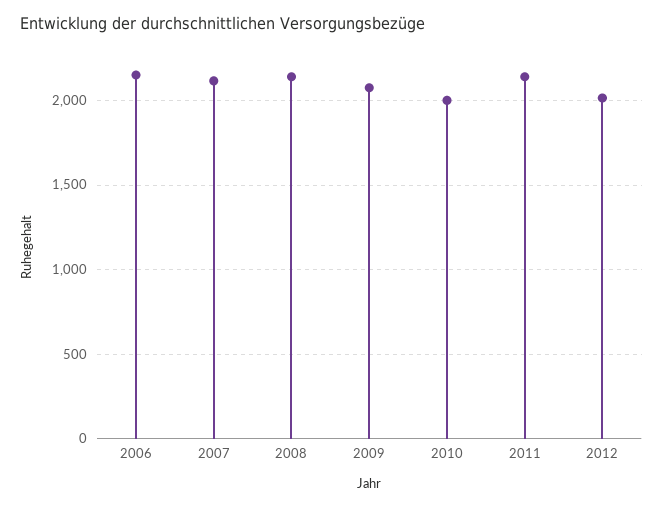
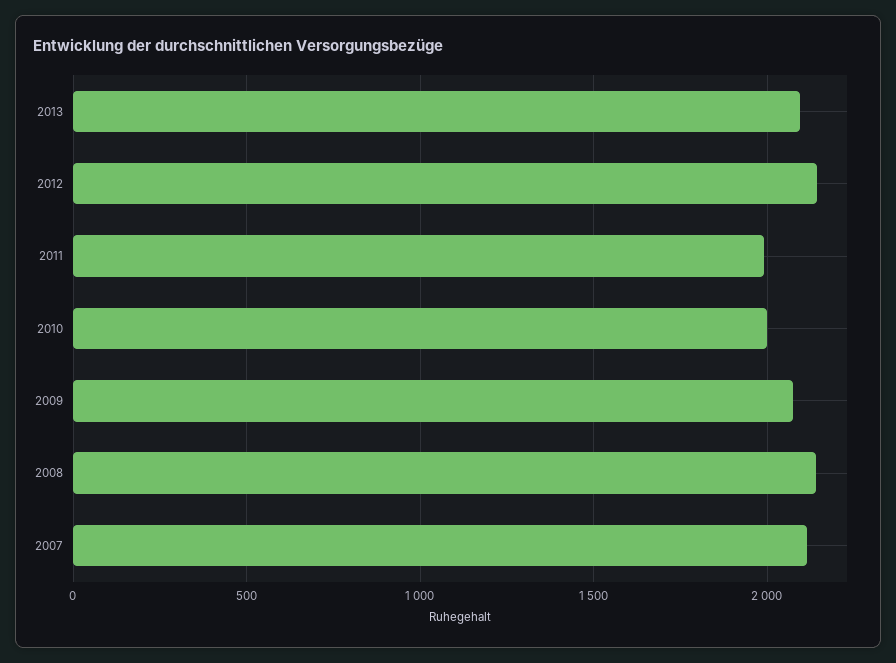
2006: 2150 -> none
2011: 2150 -> 2000
2012: 2000 -> 2150
2013: none -> 2100

